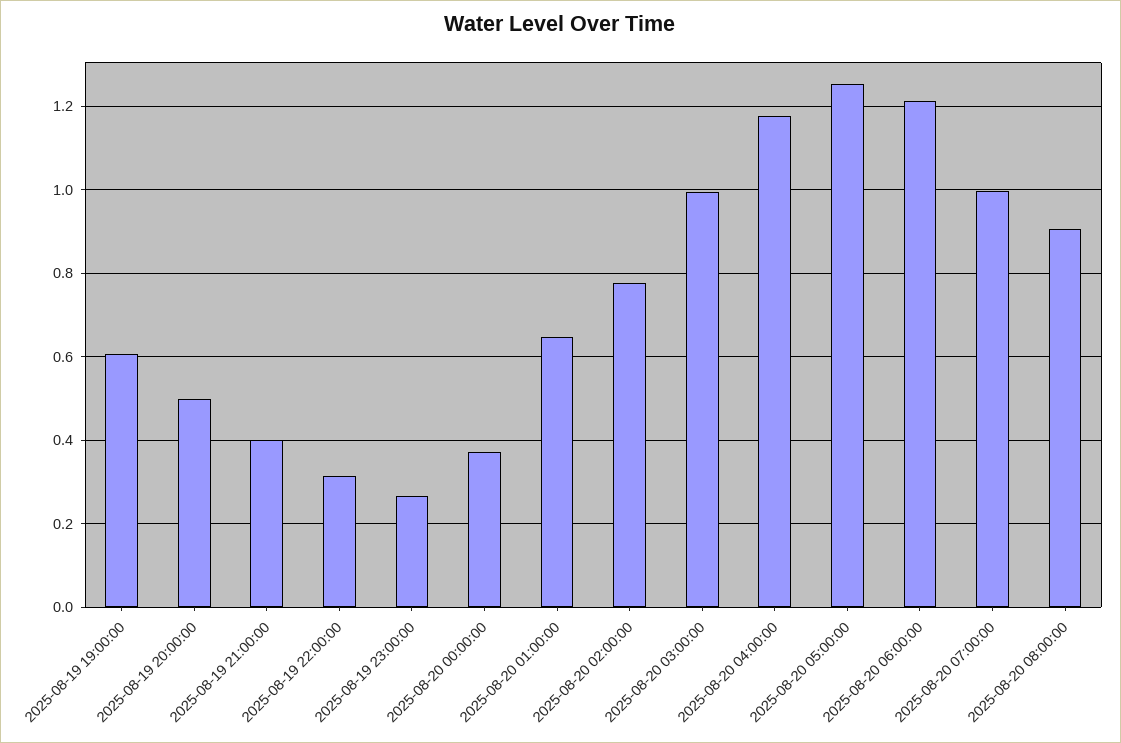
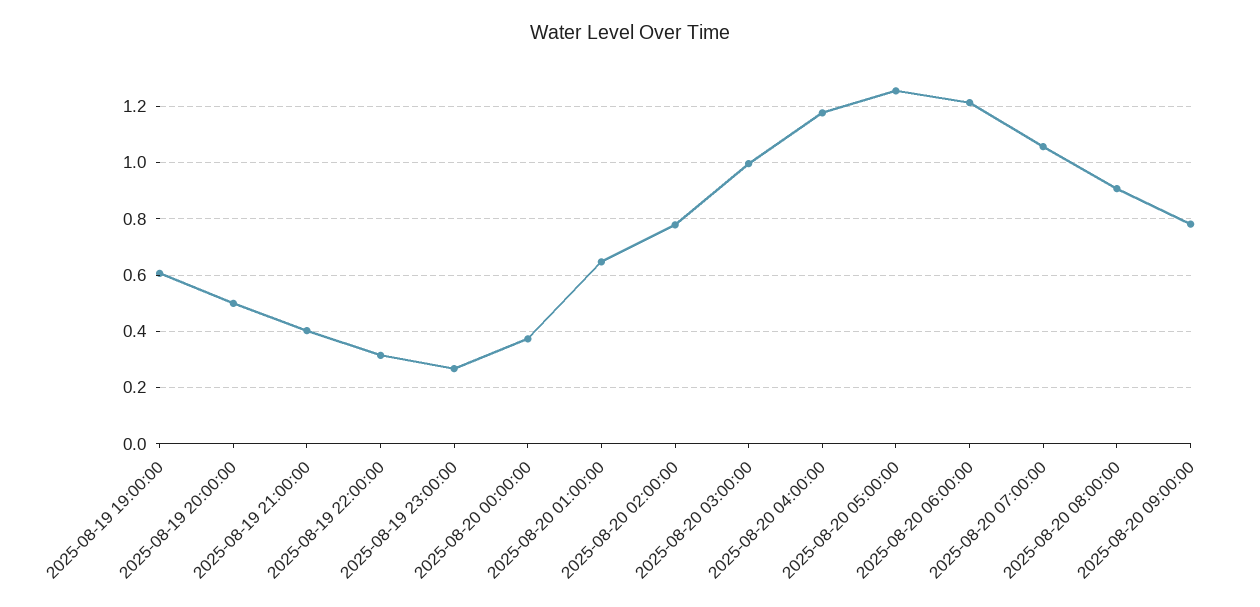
2025-08-20 07:00:00: 1 -> 1.05
2025-08-20 09:00:00: none -> 0.775

